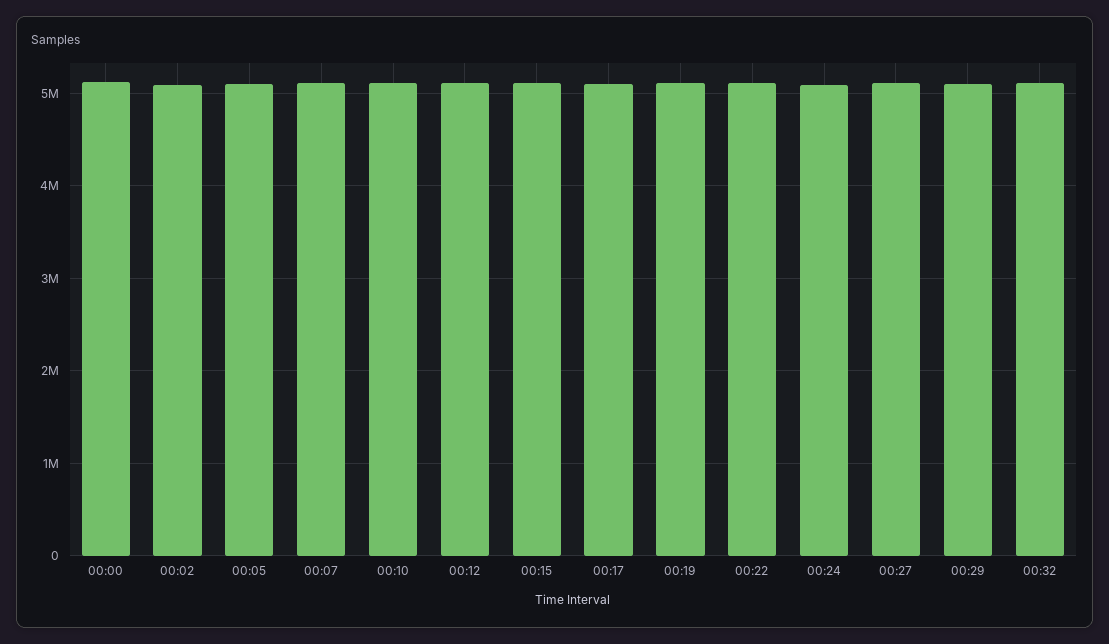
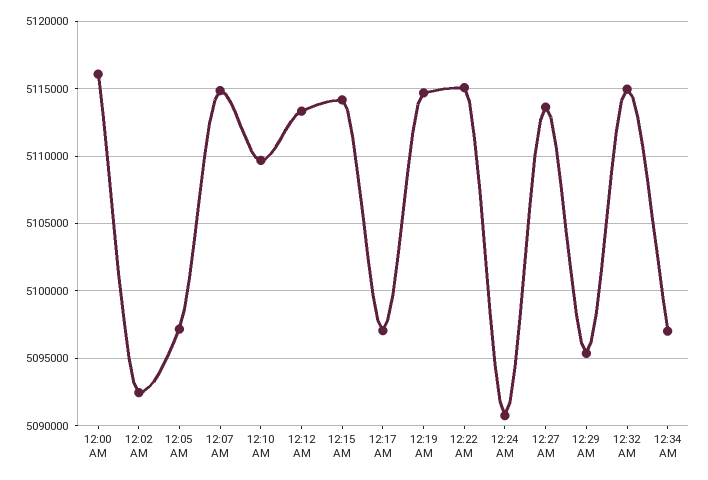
12:34 AM: none -> 5097000

